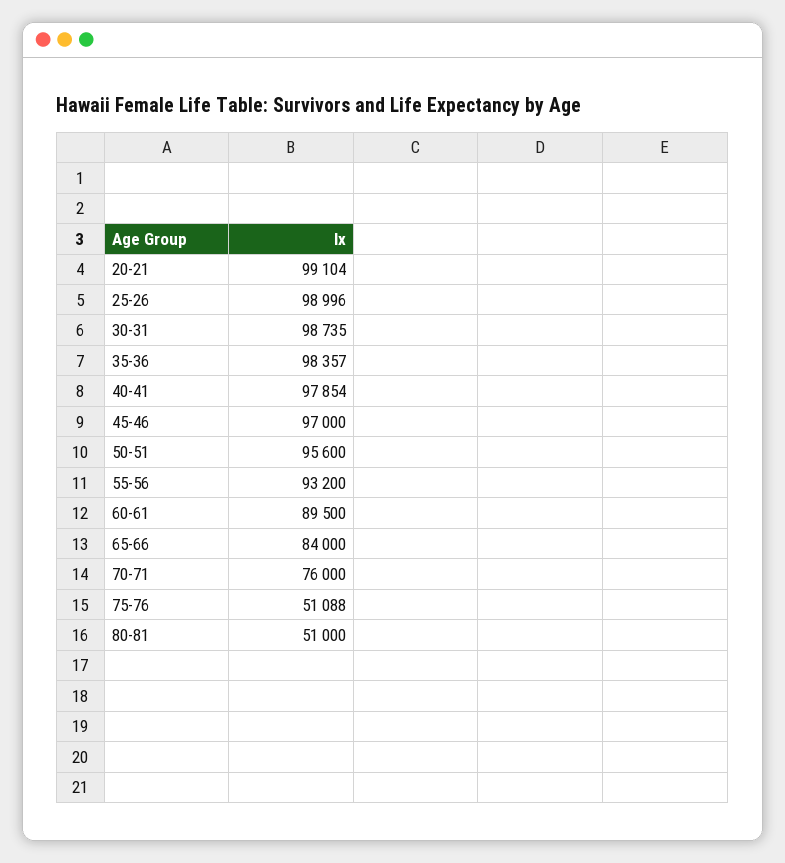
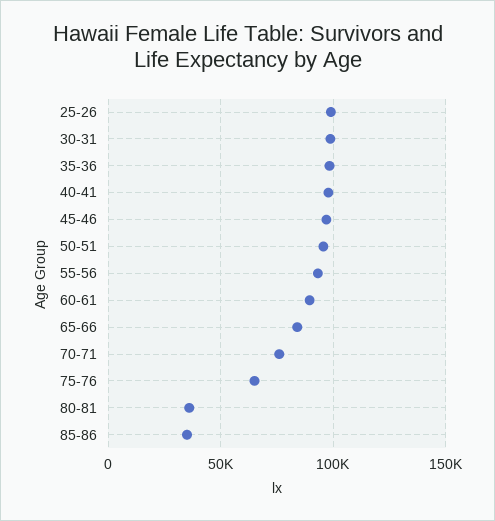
20-21: 99104 -> none
75-76: 51088 -> 65000
80-81: 51000 -> 35000
85-86: none -> 35000

